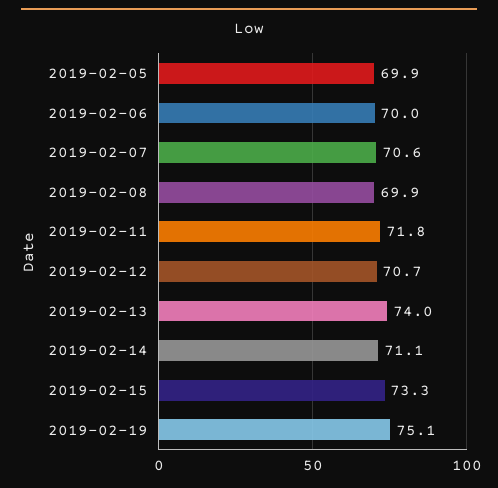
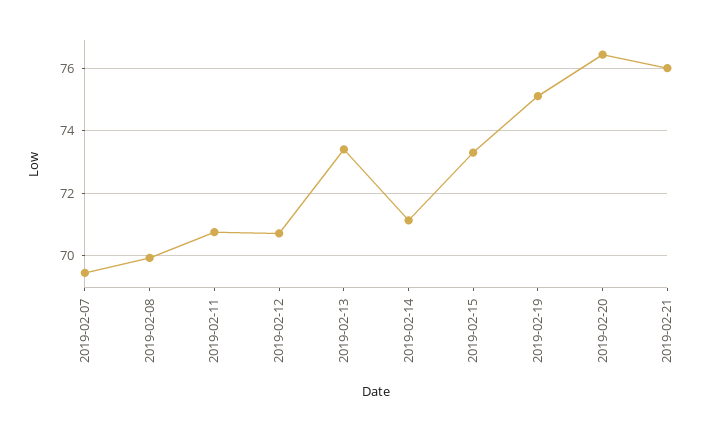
2019-02-05: 69.9 -> none
2019-02-06: 70 -> none
2019-02-07: 70.6 -> 69.4
2019-02-11: 71.8 -> 70.8
2019-02-13: 74 -> 73.4
2019-02-20: none -> 76.4
2019-02-21: none -> 76

